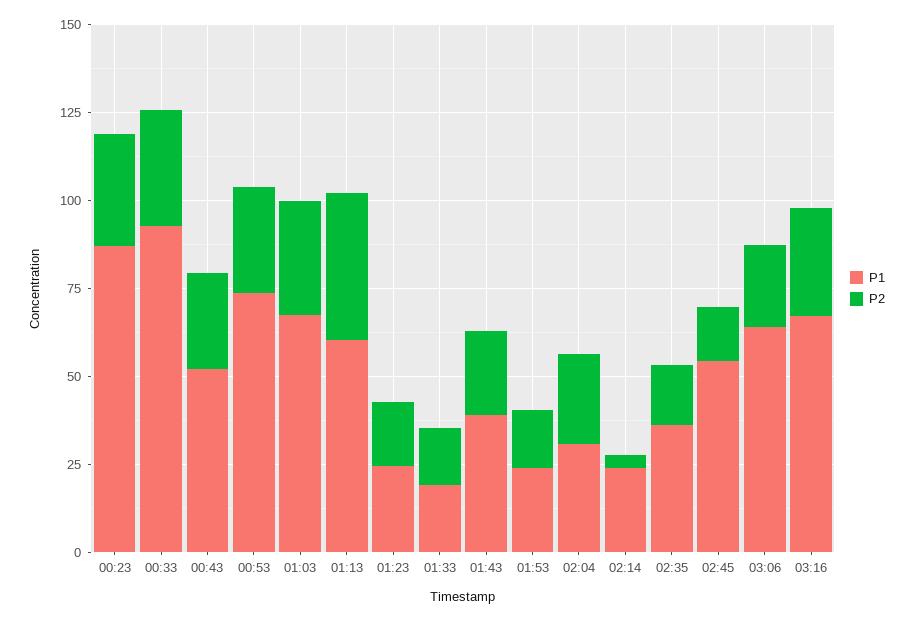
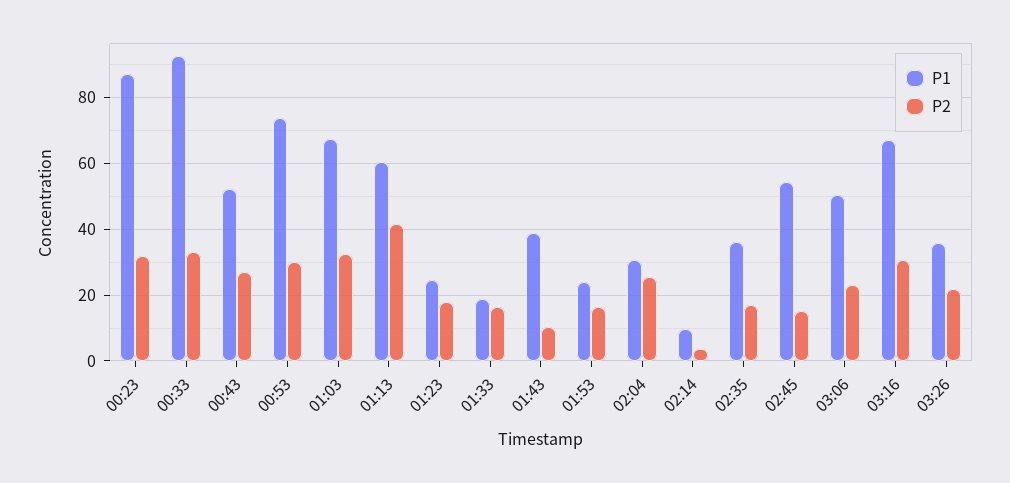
P2, 01:43: 25 -> 10
P1, 02:14: 25 -> 10
P1, 03:06: 65 -> 50
P1, 03:26: none -> 36
P2, 03:26: none -> 22

